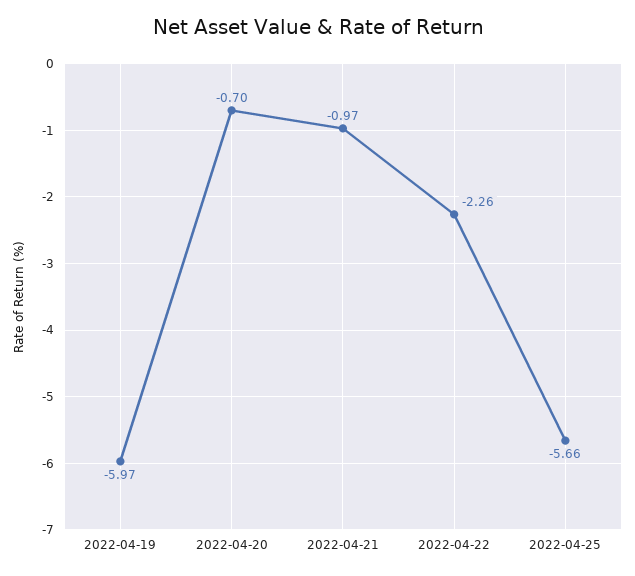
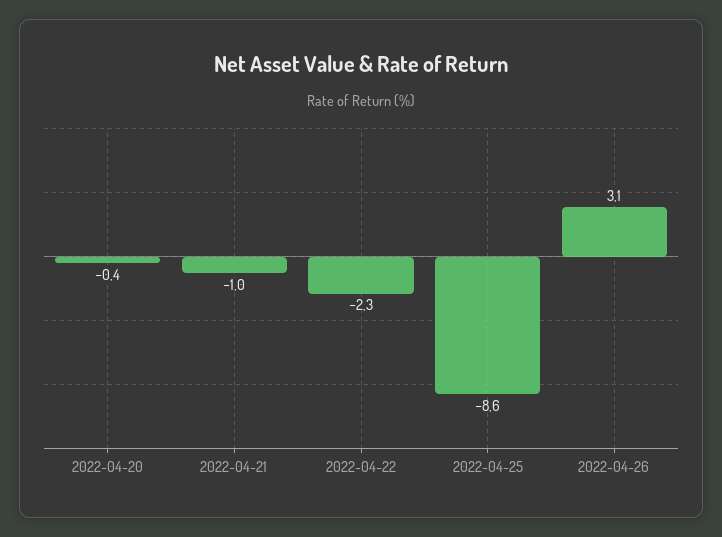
2022-04-19: -5.97 -> none
2022-04-20: -0.7 -> -0.4
2022-04-25: -5.66 -> -8.6
2022-04-26: none -> 3.1

